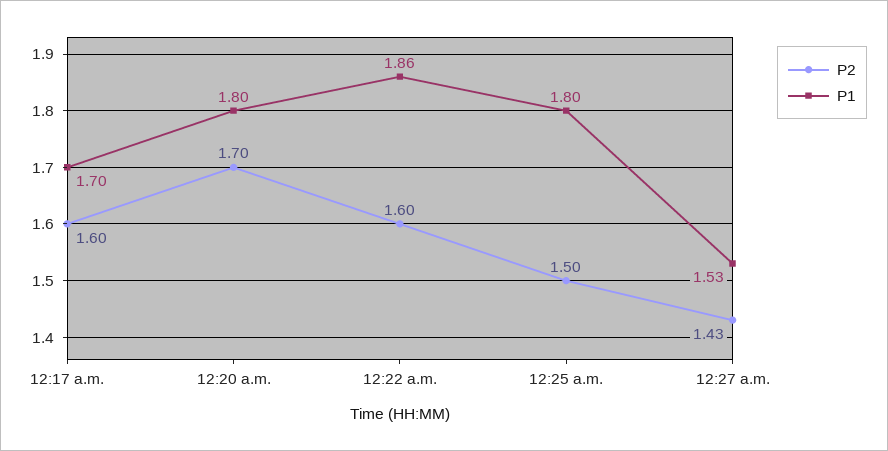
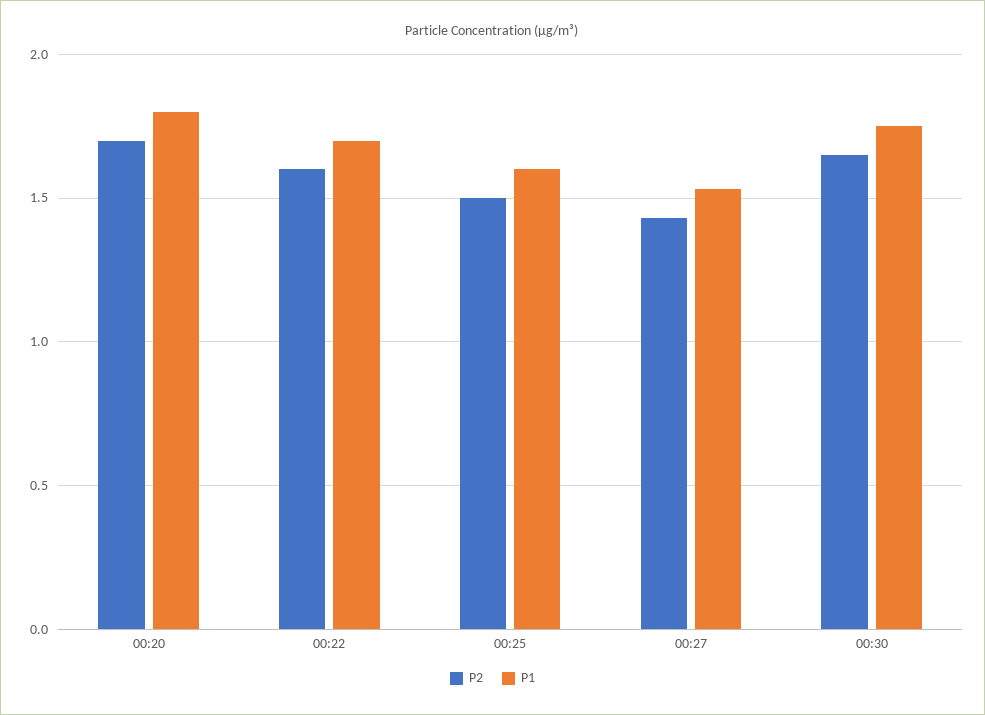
P2, 12:17 a.m.: 1.6 -> none
P1, 12:17 a.m.: 1.7 -> none
P1, 12:22 a.m.: 1.86 -> 1.7
P1, 12:25 a.m.: 1.8 -> 1.6
P2, 00:30: none -> 1.65
P1, 00:30: none -> 1.75

